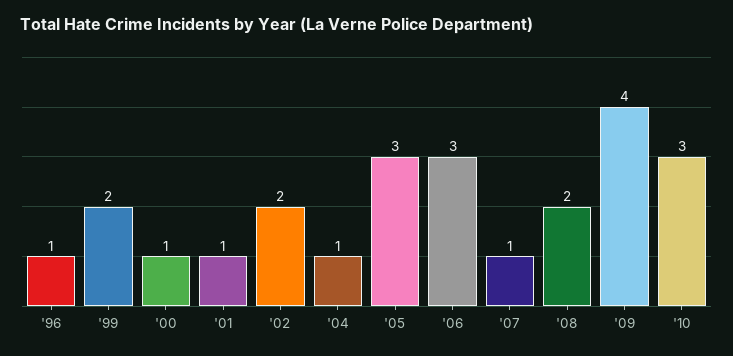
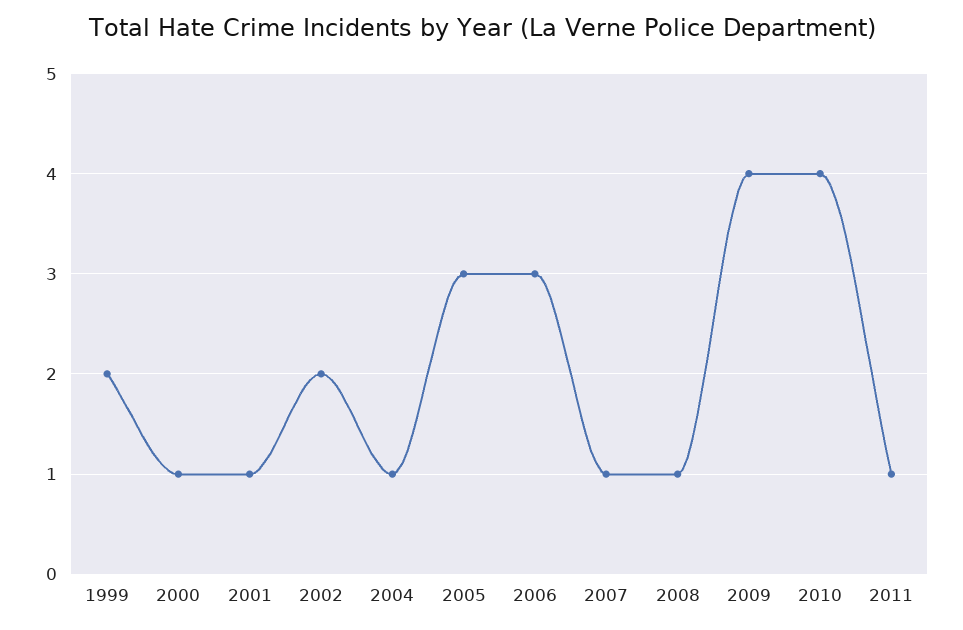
'96: 1 -> none
'08: 2 -> 1
'10: 3 -> 4
2011: none -> 1

